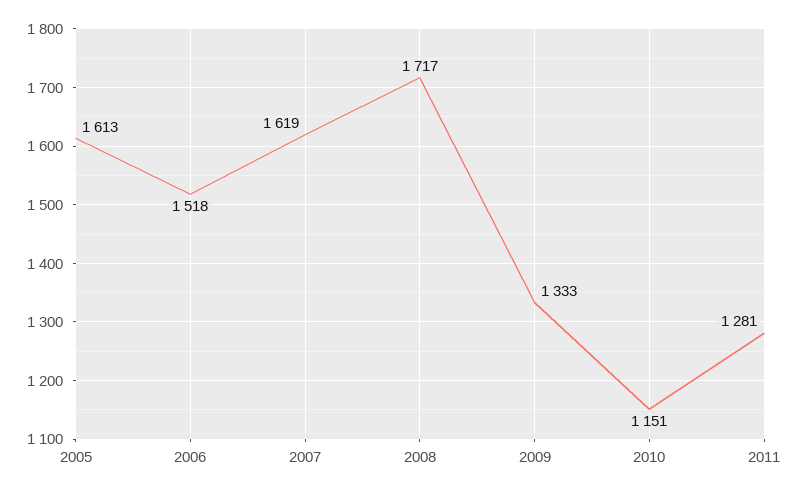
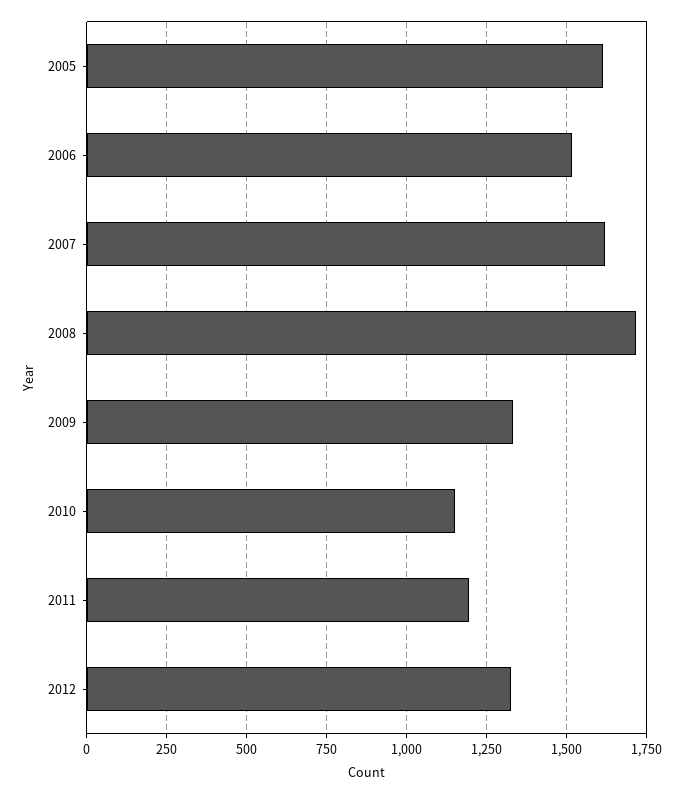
2011: 1281 -> 1200
2012: none -> 1325

